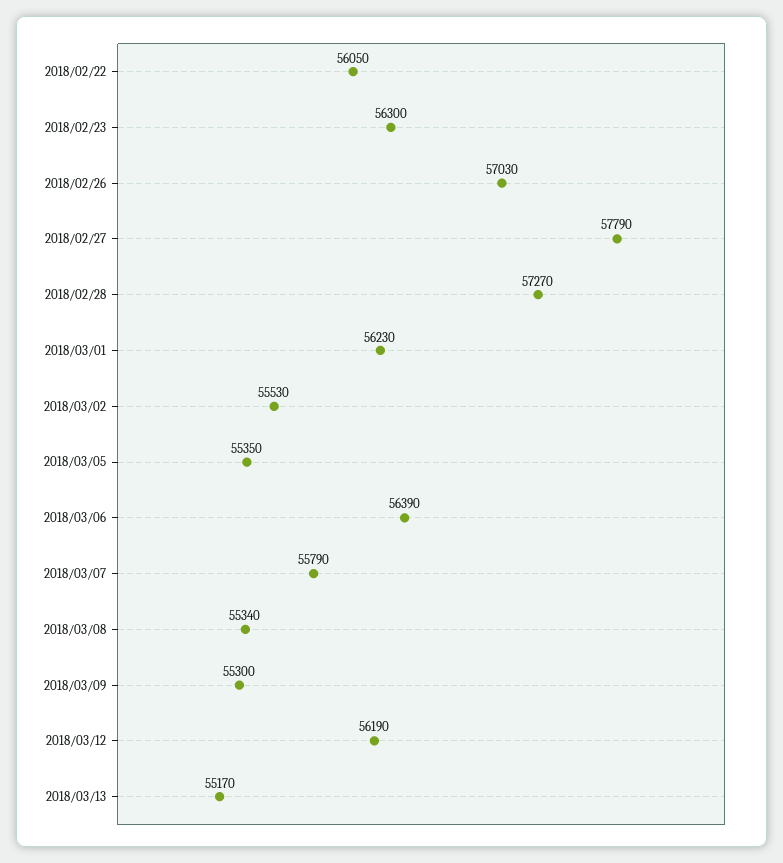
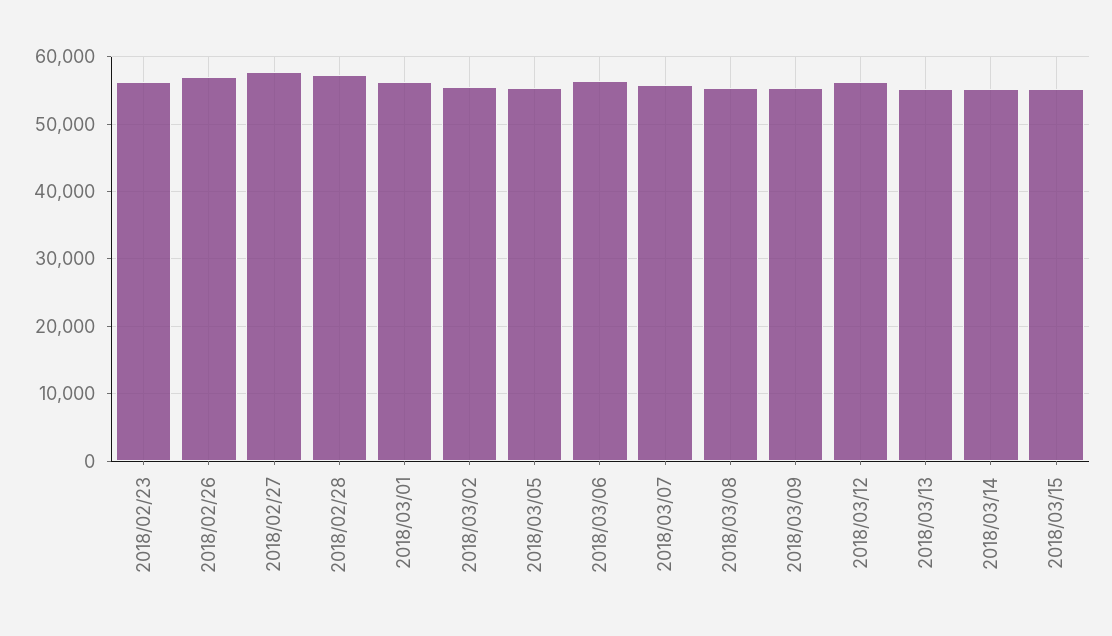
2018/02/22: 56050 -> none
2018/03/14: none -> 55000
2018/03/15: none -> 55000

